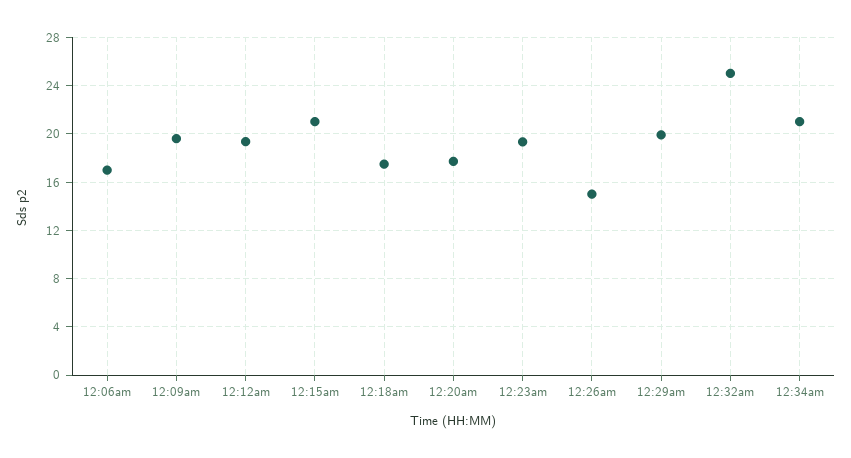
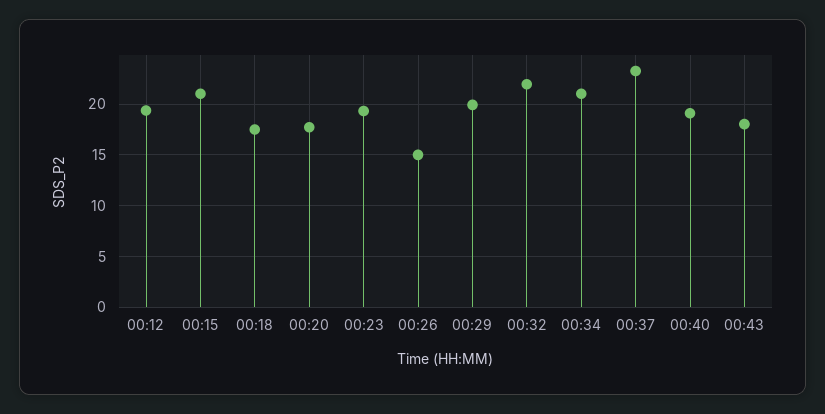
12:06am: 17 -> none
12:09am: 19.5 -> none
12:32am: 25 -> 22
00:37: none -> 23
00:40: none -> 19
00:43: none -> 18

